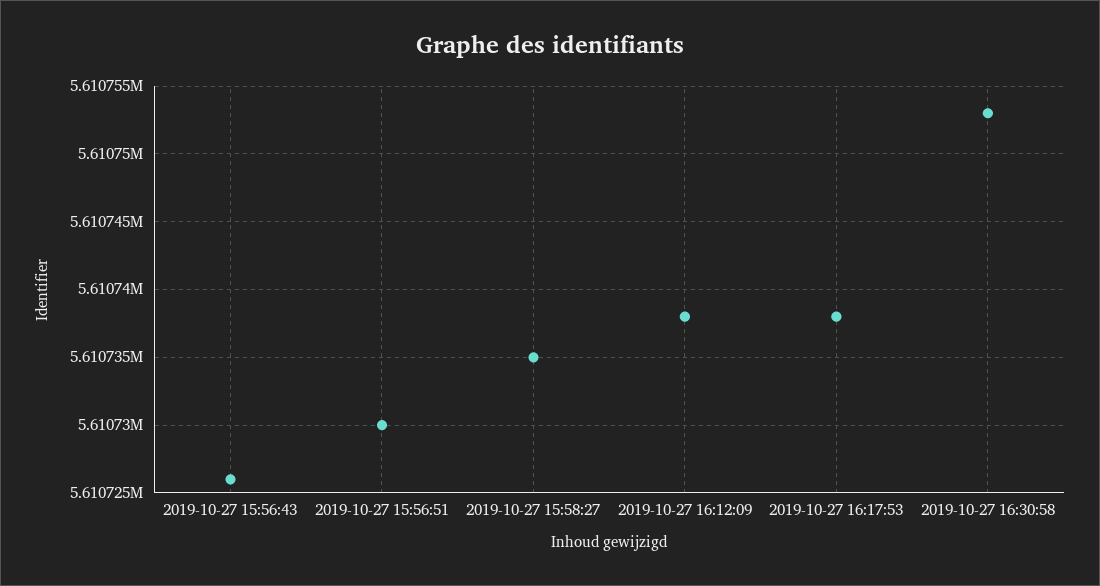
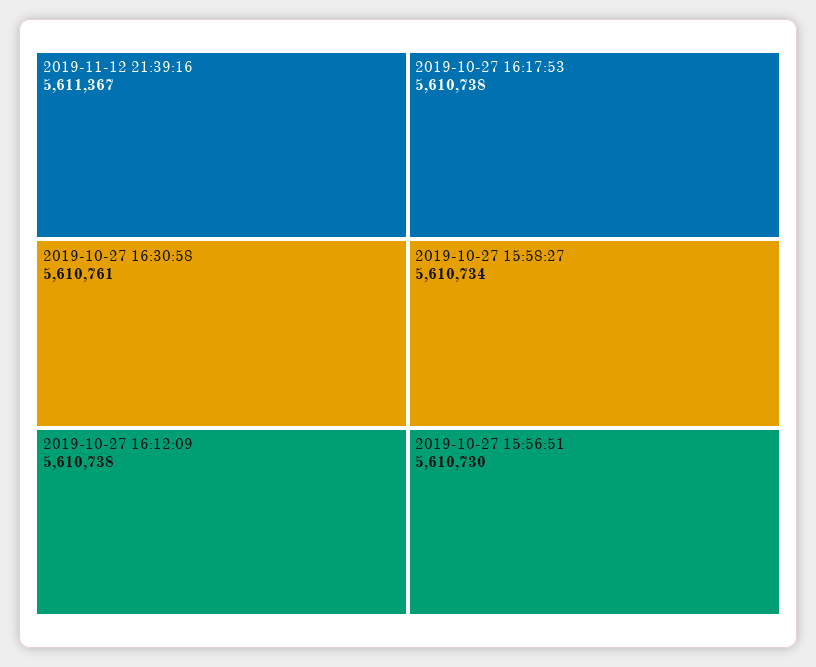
2019-10-27 15:56:43: 5610726 -> none
2019-10-27 15:58:27: 5610735 -> 5610734
2019-10-27 16:30:58: 5610753 -> 5610761
2019-11-12 21:39:16: none -> 5611367

